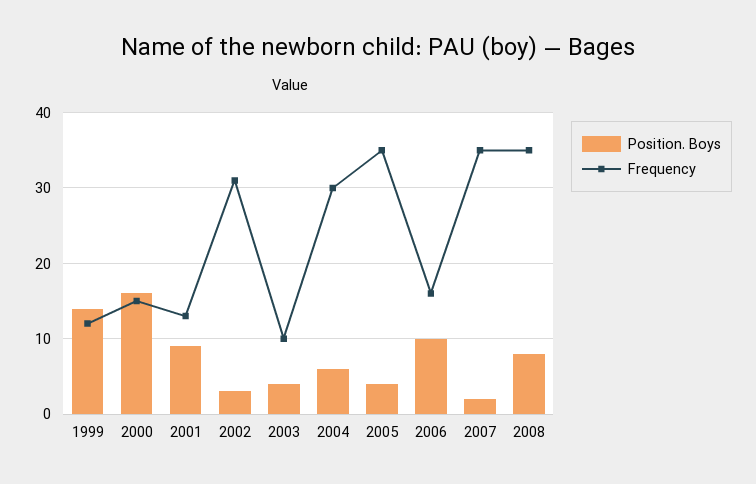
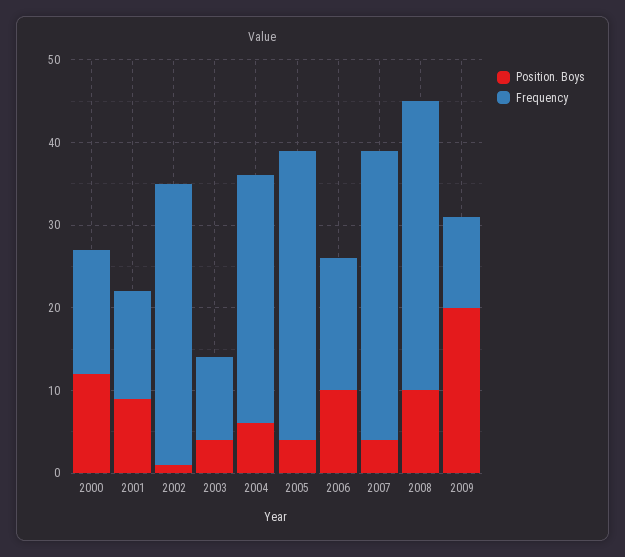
Position. Boys, 1999: 14 -> none
Frequency, 1999: 12 -> none
Position. Boys, 2000: 16 -> 12
Position. Boys, 2002: 3 -> 1
Frequency, 2002: 31 -> 34
Position. Boys, 2007: 2 -> 4
Position. Boys, 2008: 8 -> 10
Position. Boys, 2009: none -> 20
Frequency, 2009: none -> 11

